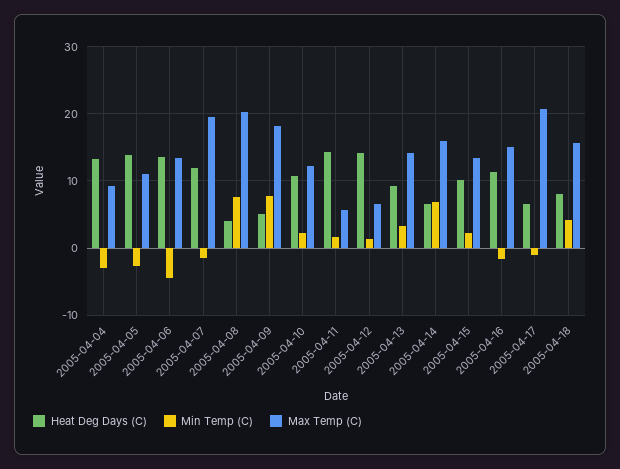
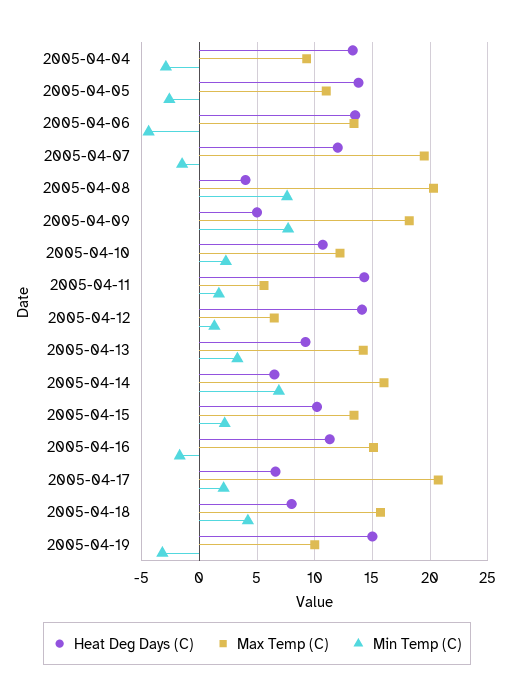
Min Temp (C), 2005-04-17: -1 -> 2
Heat Deg Days (C), 2005-04-19: none -> 15
Max Temp (C), 2005-04-19: none -> 10
Min Temp (C), 2005-04-19: none -> -3

